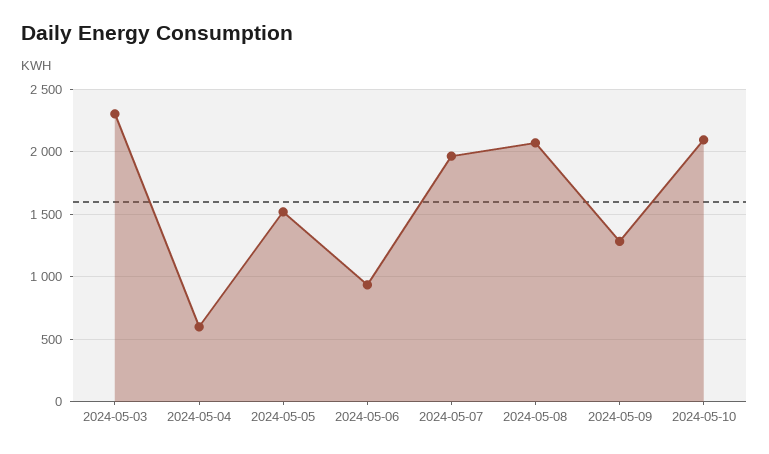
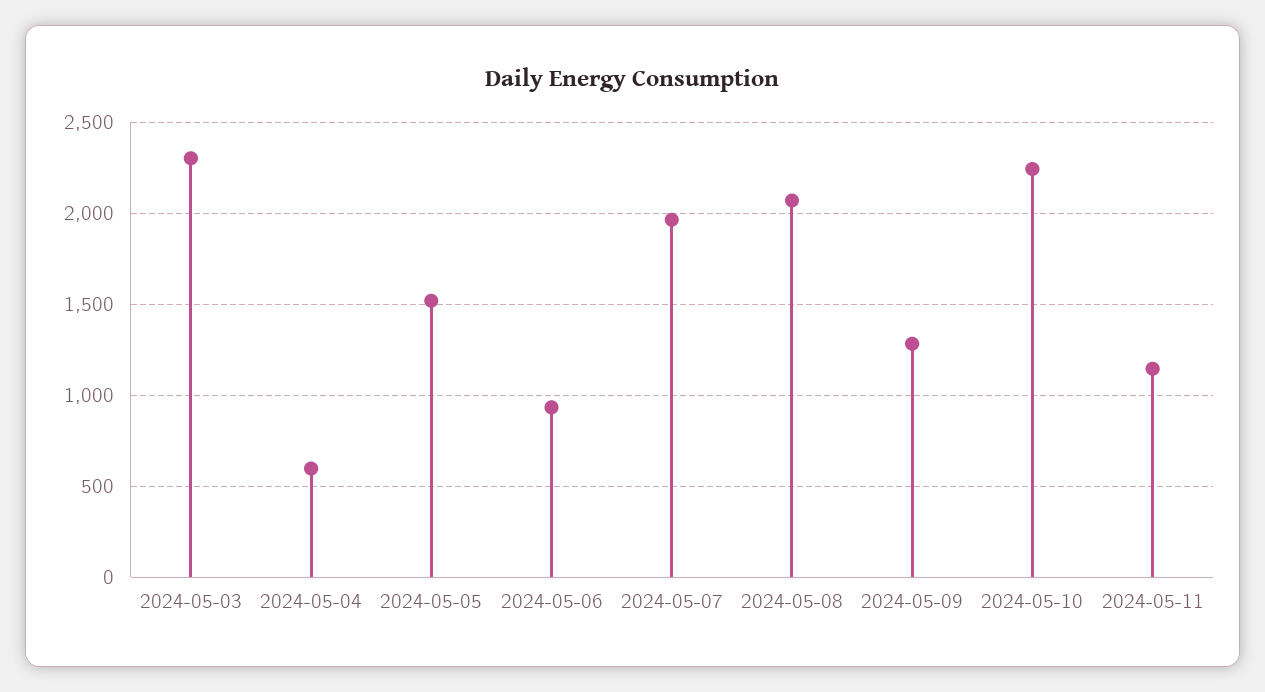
2024-05-10: 2100 -> 2250
2024-05-11: none -> 1150

